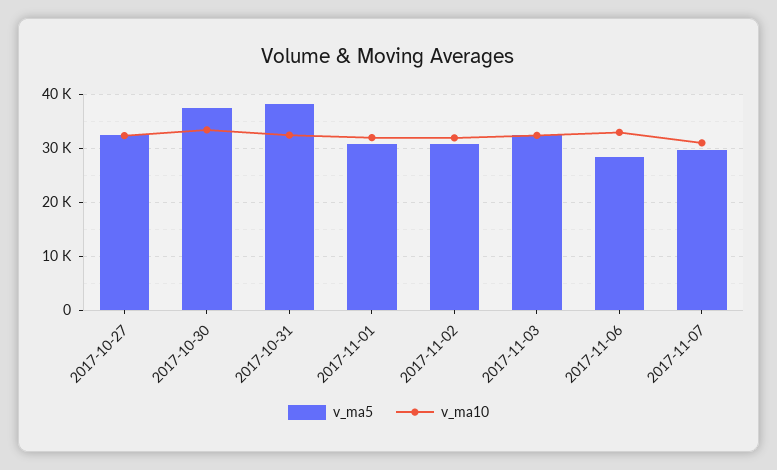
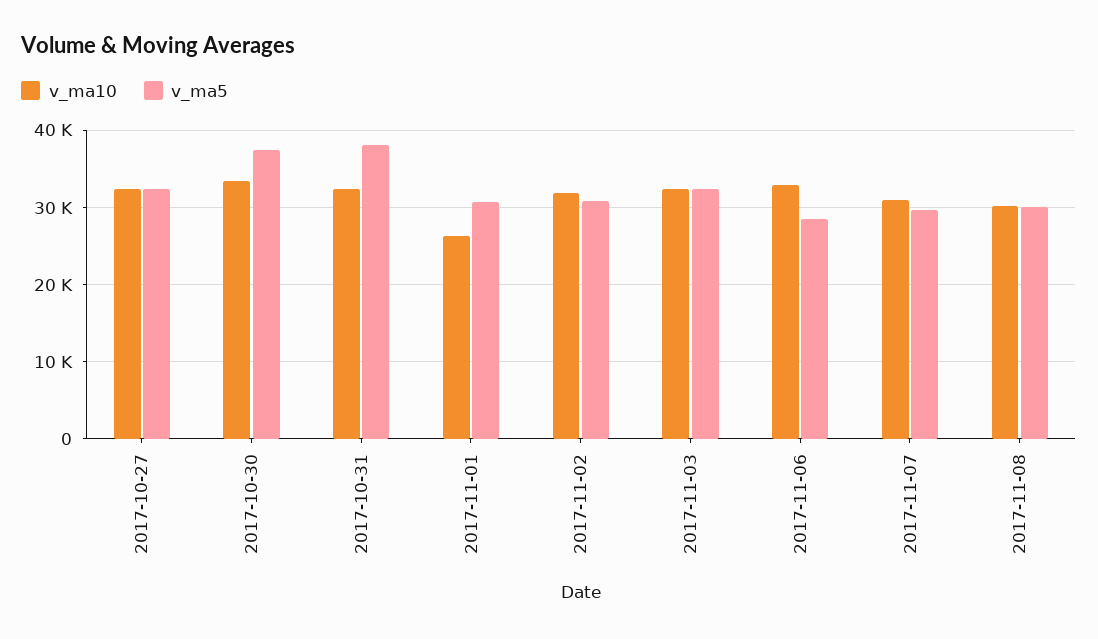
v_ma10, 2017-11-01: 32000 -> 26000
v_ma10, 2017-11-08: none -> 30000
v_ma5, 2017-11-08: none -> 30000

